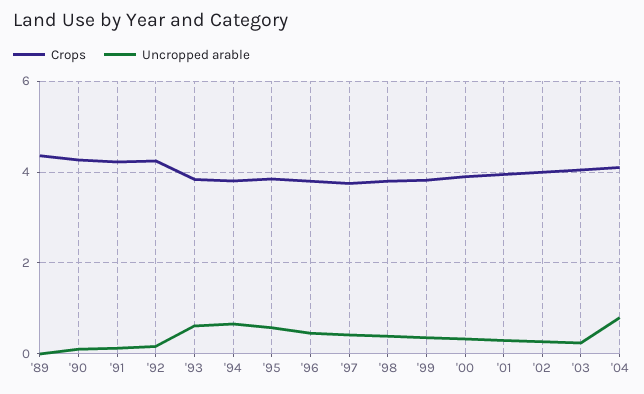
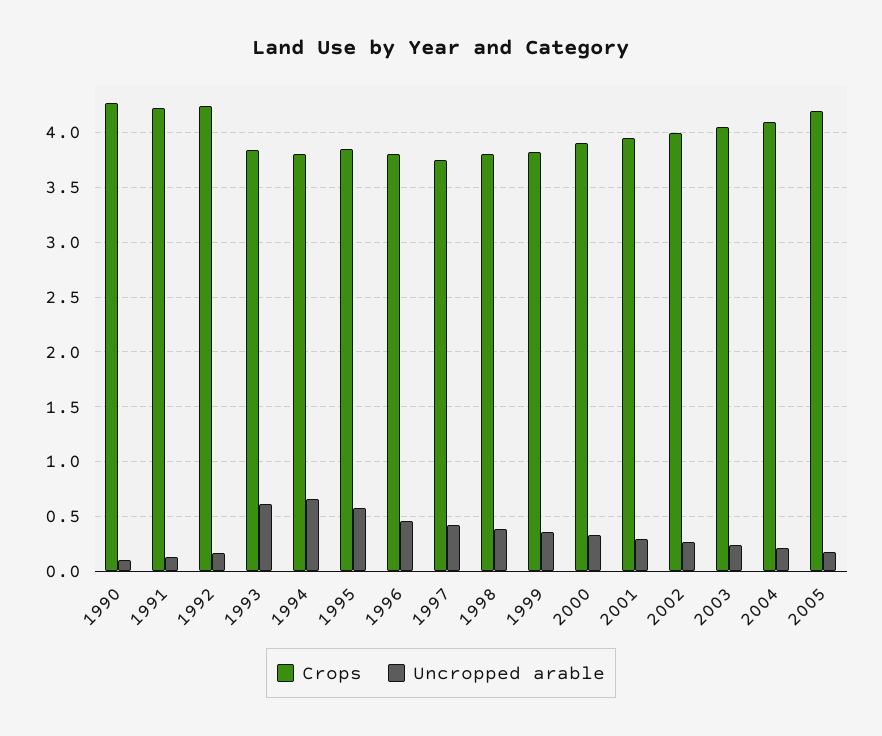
Crops, '89: 4.4 -> none
Uncropped arable, '89: 0 -> none
Uncropped arable, '04: 0.8 -> 0.2
Crops, 2005: none -> 4.2
Uncropped arable, 2005: none -> 0.2

